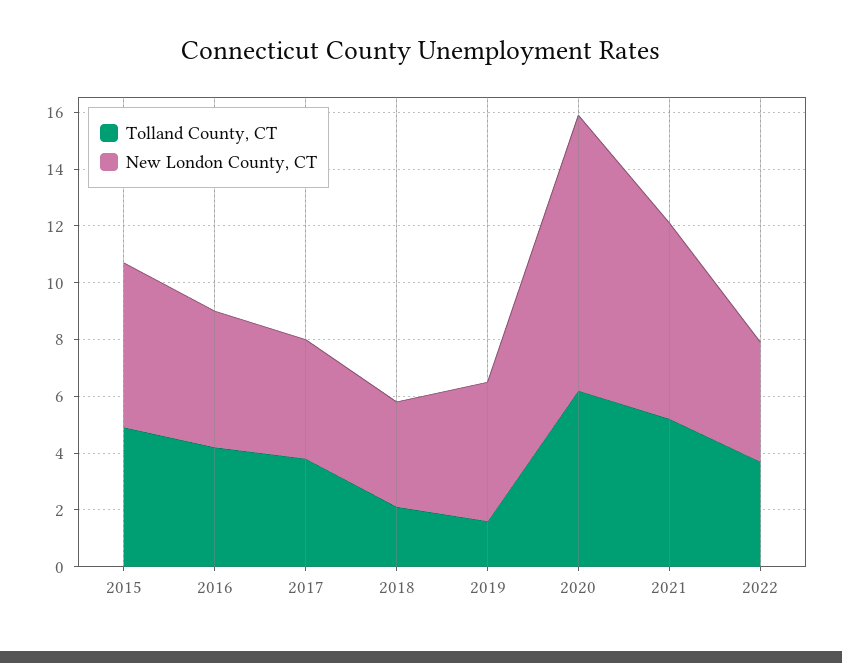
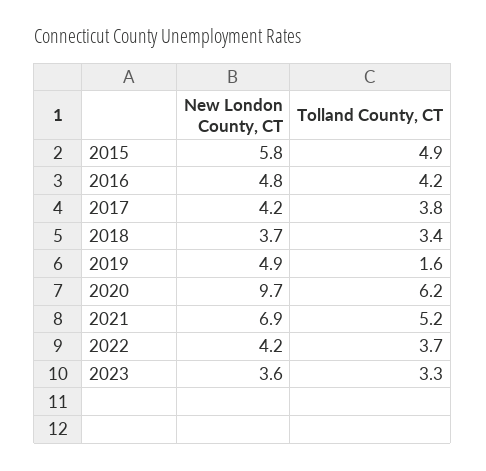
Tolland County, CT, 2018: 2 -> 3.4
New London County, CT, 2023: none -> 3.6
Tolland County, CT, 2023: none -> 3.3

